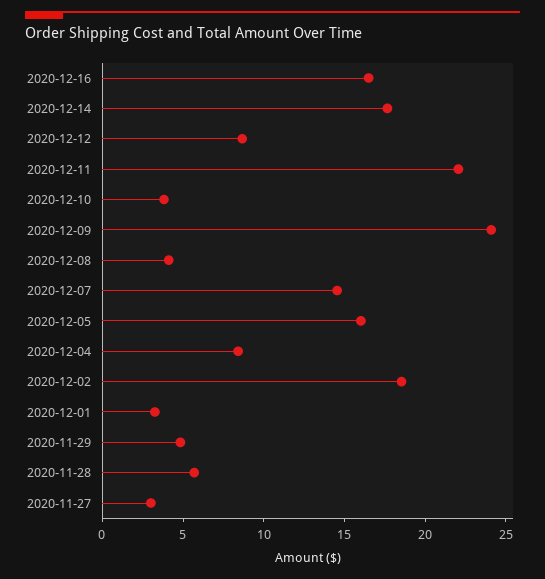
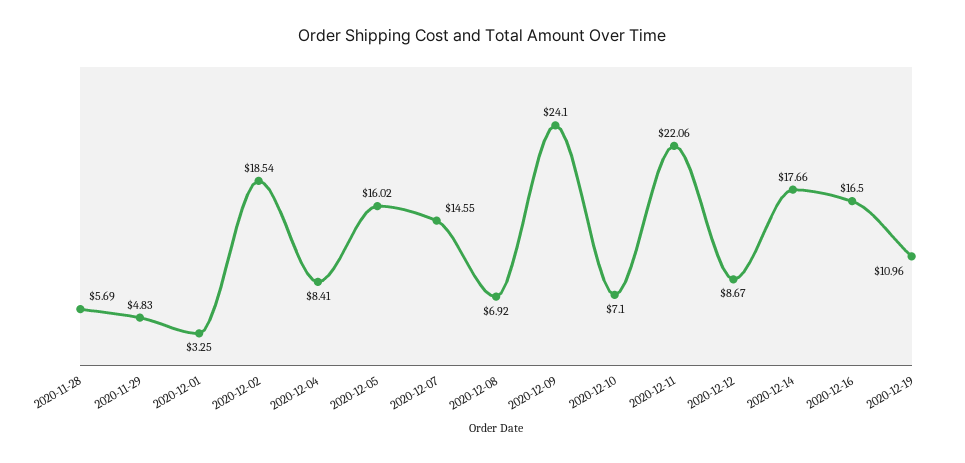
2020-12-10: 4 -> 7.1
2020-12-08: 4 -> 6.92
2020-11-27: 3 -> none
2020-12-19: none -> 10.96

